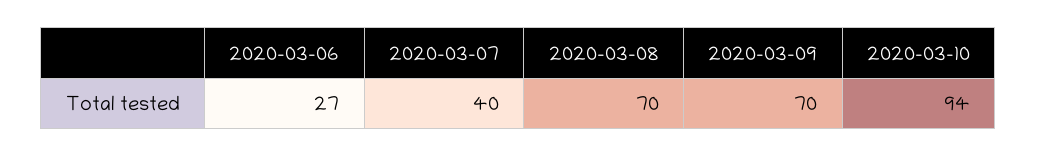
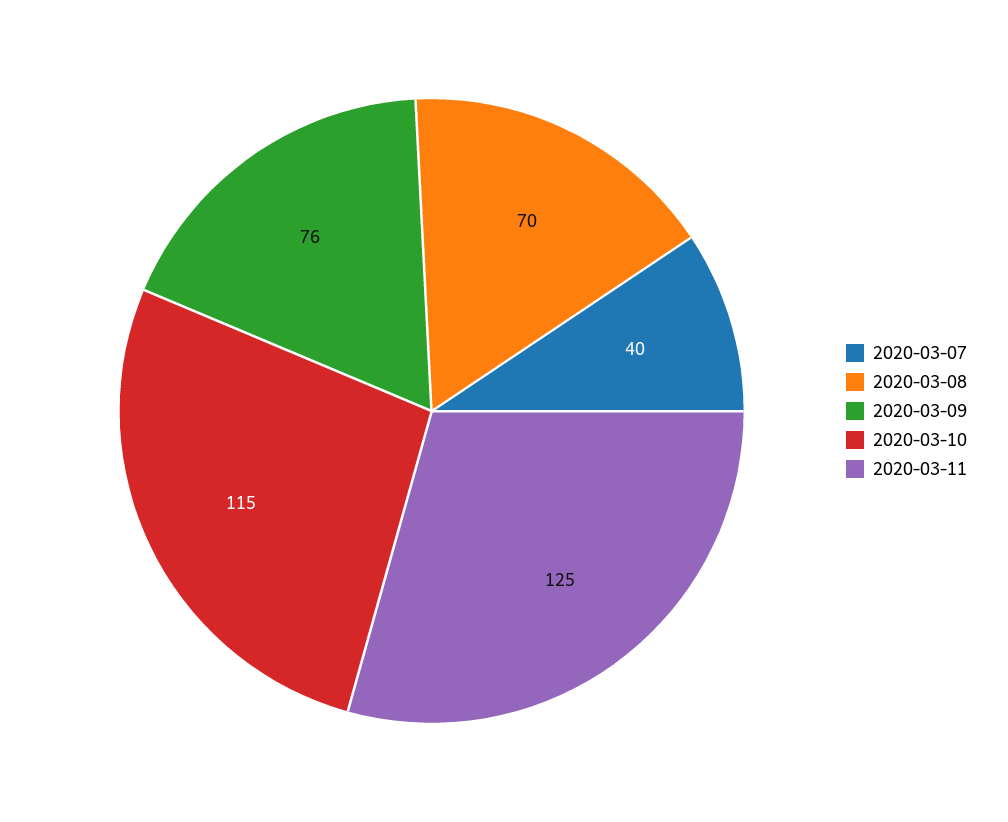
2020-03-06: 27 -> none
2020-03-09: 70 -> 76
2020-03-10: 94 -> 115
2020-03-11: none -> 125

